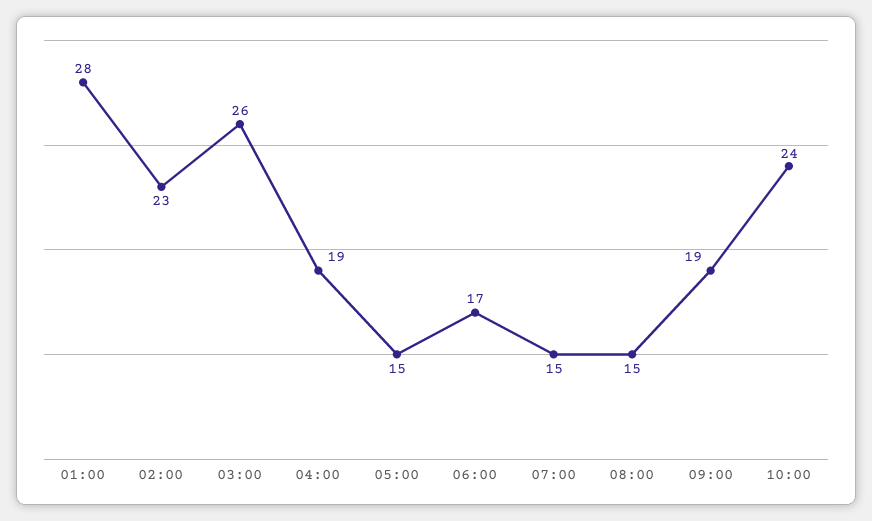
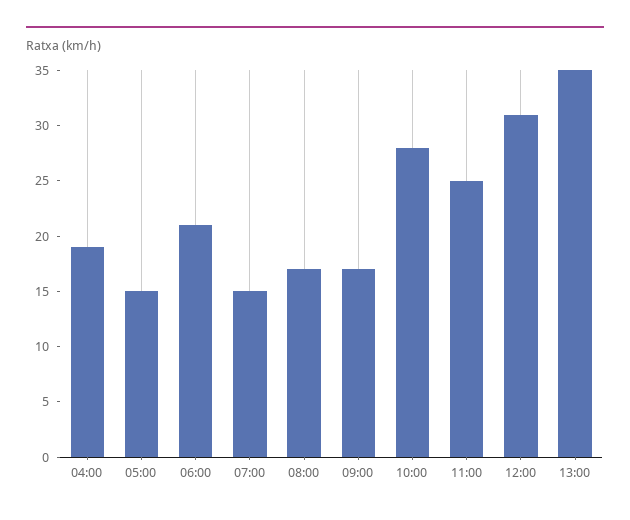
01:00: 28 -> none
02:00: 23 -> none
03:00: 26 -> none
06:00: 17 -> 21
08:00: 15 -> 17
09:00: 19 -> 17
10:00: 24 -> 28
11:00: none -> 25
12:00: none -> 31
13:00: none -> 35

